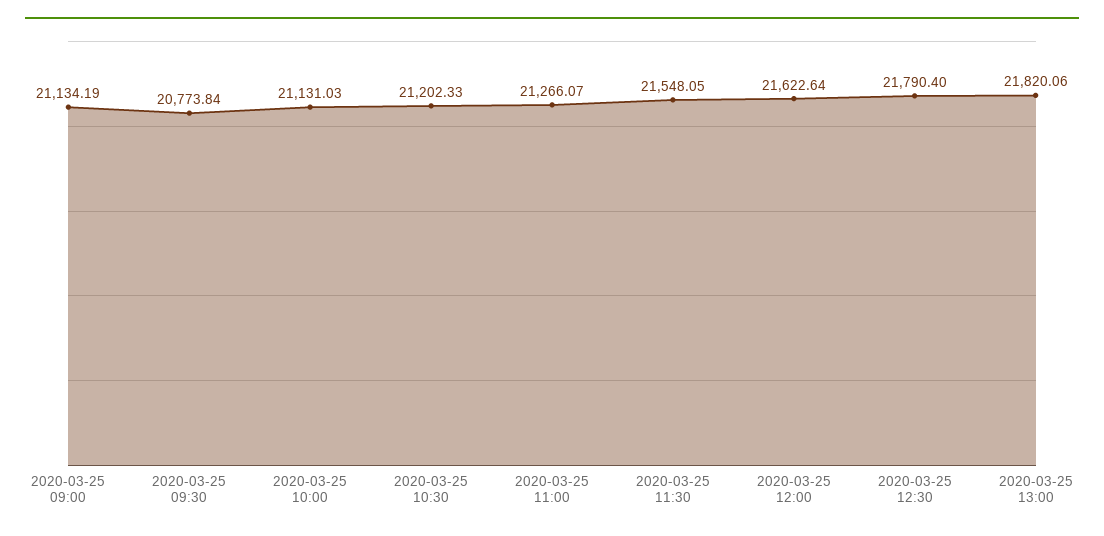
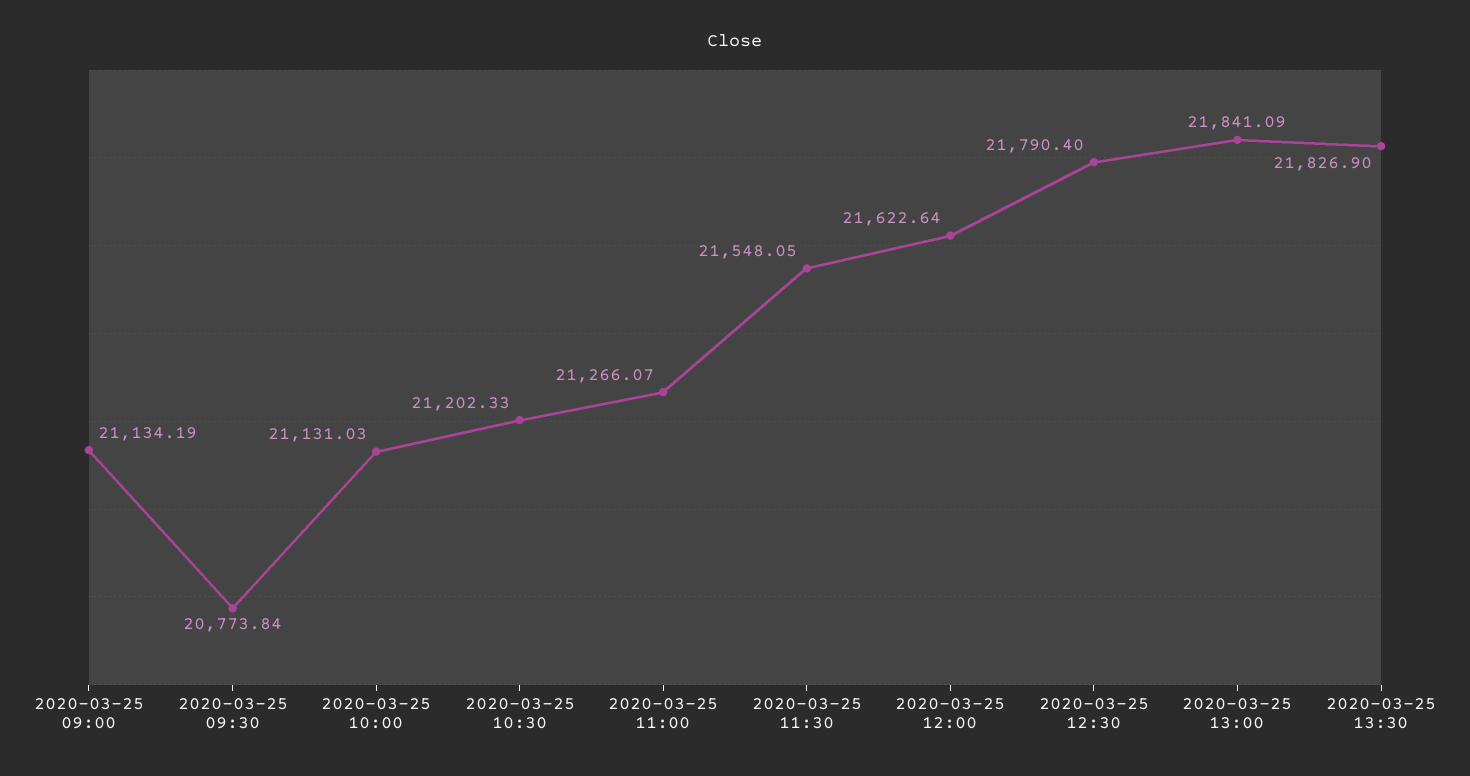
2020-03-25 13:00: 21820.06 -> 21841.09
2020-03-25 13:30: none -> 21826.9

